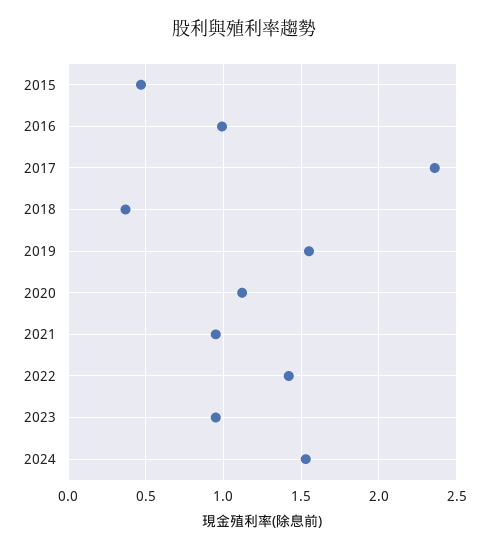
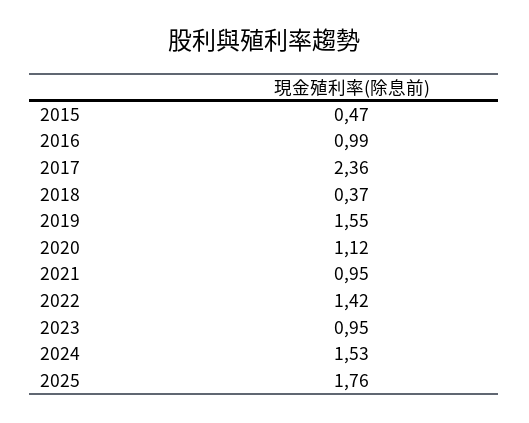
2025: none -> 1.76

